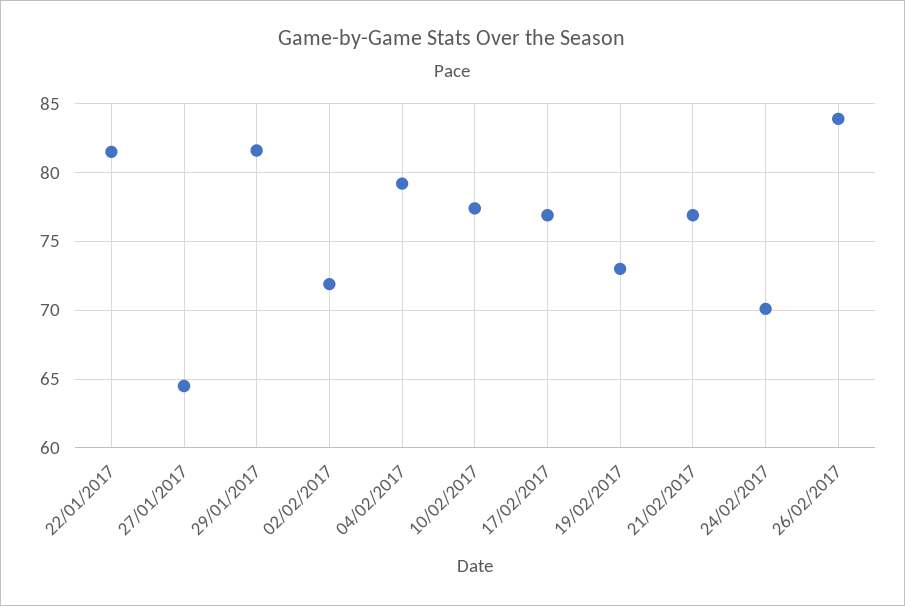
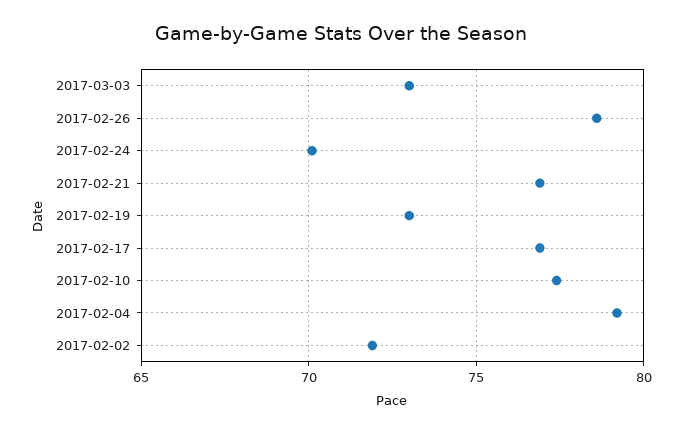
22/01/2017: 81.5 -> none
27/01/2017: 64.5 -> none
29/01/2017: 81.5 -> none
26/02/2017: 84 -> 78.5
2017-03-03: none -> 73

